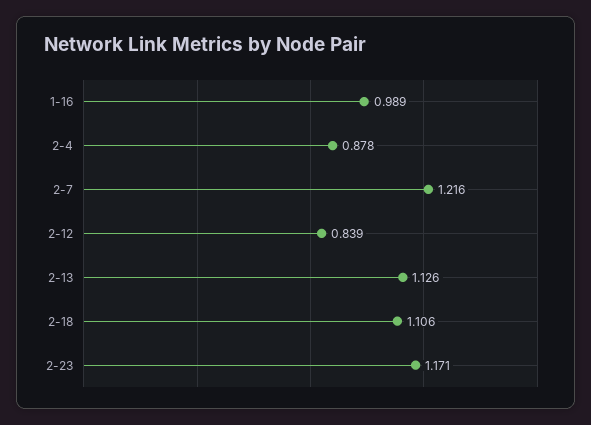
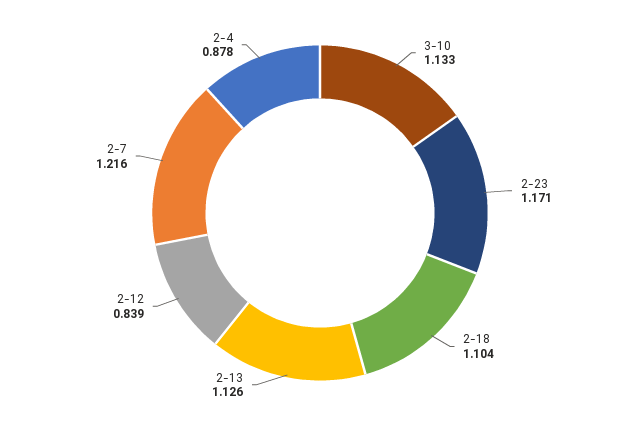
1-16: 0.989 -> none
2-18: 1.106 -> 1.104
3-10: none -> 1.133

